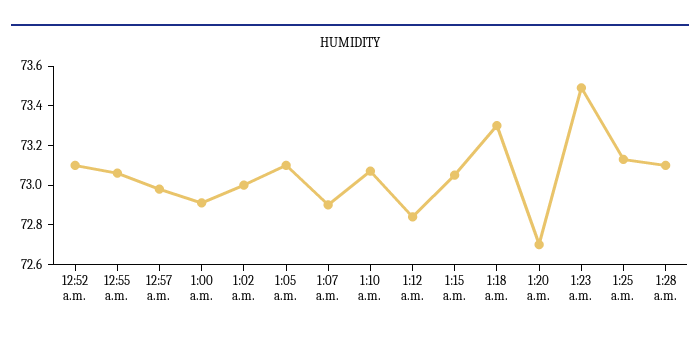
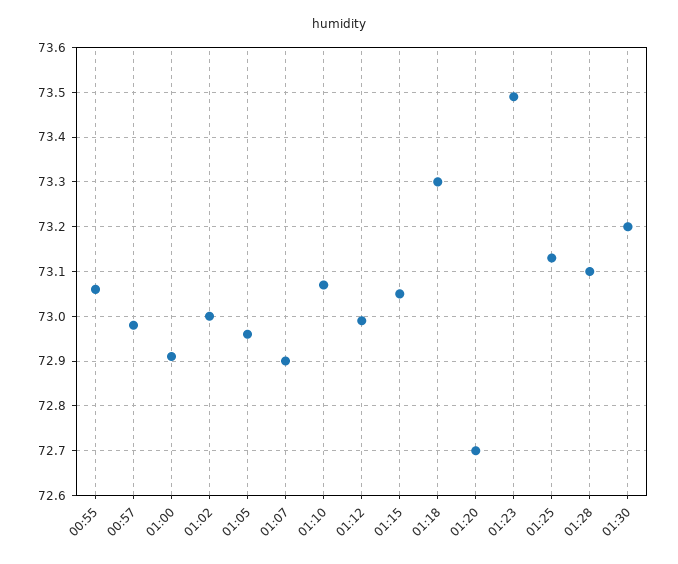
12:52 a.m.: 73.1 -> none
1:05 a.m.: 73.1 -> 72.95
1:12 a.m.: 72.85 -> 73
01:30: none -> 73.2

